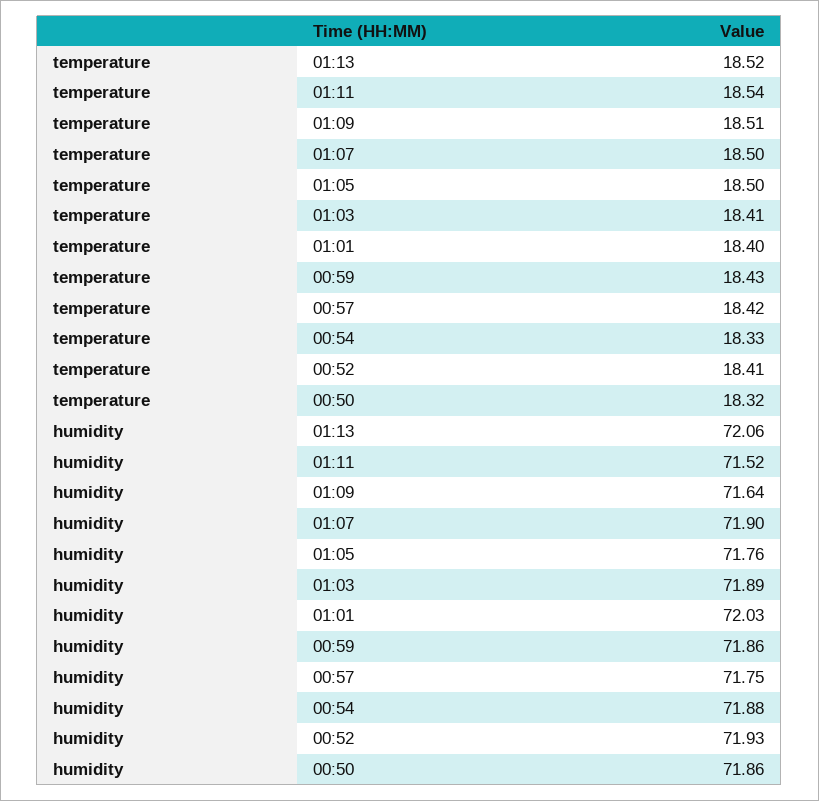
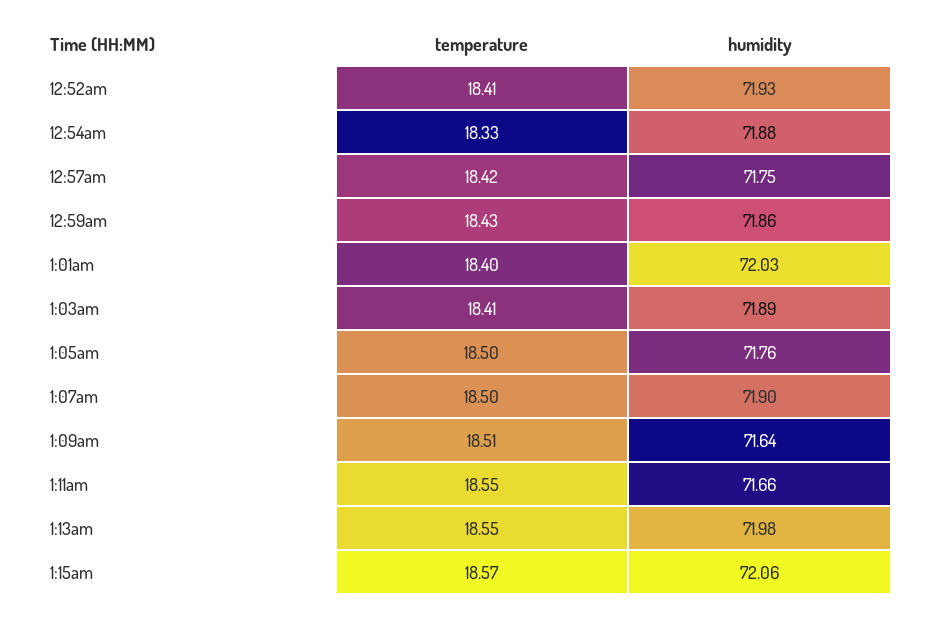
temperature, 01:13: 18.52 -> 18.55
temperature, 01:11: 18.54 -> 18.55
temperature, 00:50: 18.32 -> none
humidity, 01:13: 72.06 -> 71.98
humidity, 01:11: 71.52 -> 71.66
humidity, 00:50: 71.86 -> none
temperature, 1:15am: none -> 18.57
humidity, 1:15am: none -> 72.06

